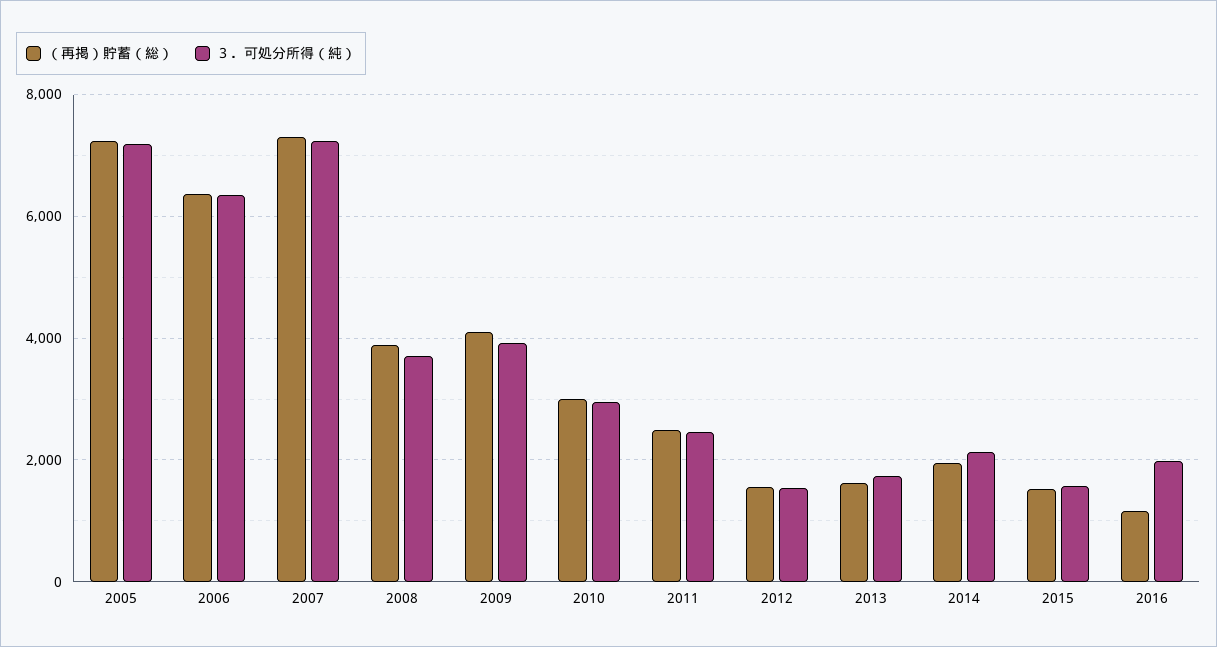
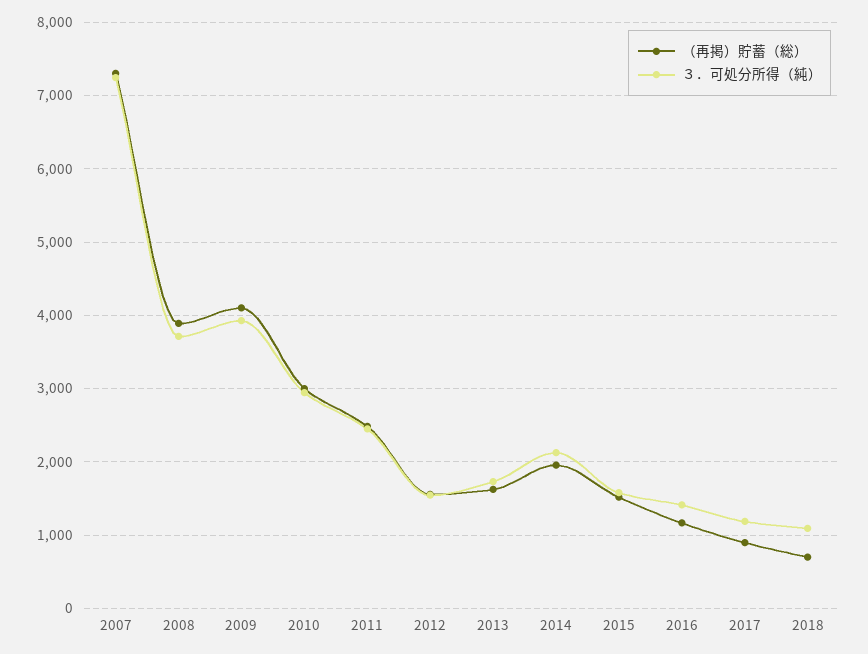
（再掲）貯蓄（総）, 2005: 7200 -> none
３．可処分所得（純）, 2005: 7200 -> none
（再掲）貯蓄（総）, 2006: 6400 -> none
３．可処分所得（純）, 2006: 6400 -> none
３．可処分所得（純）, 2016: 2000 -> 1400
（再掲）貯蓄（総）, 2017: none -> 900
３．可処分所得（純）, 2017: none -> 1200
（再掲）貯蓄（総）, 2018: none -> 700
３．可処分所得（純）, 2018: none -> 1100

